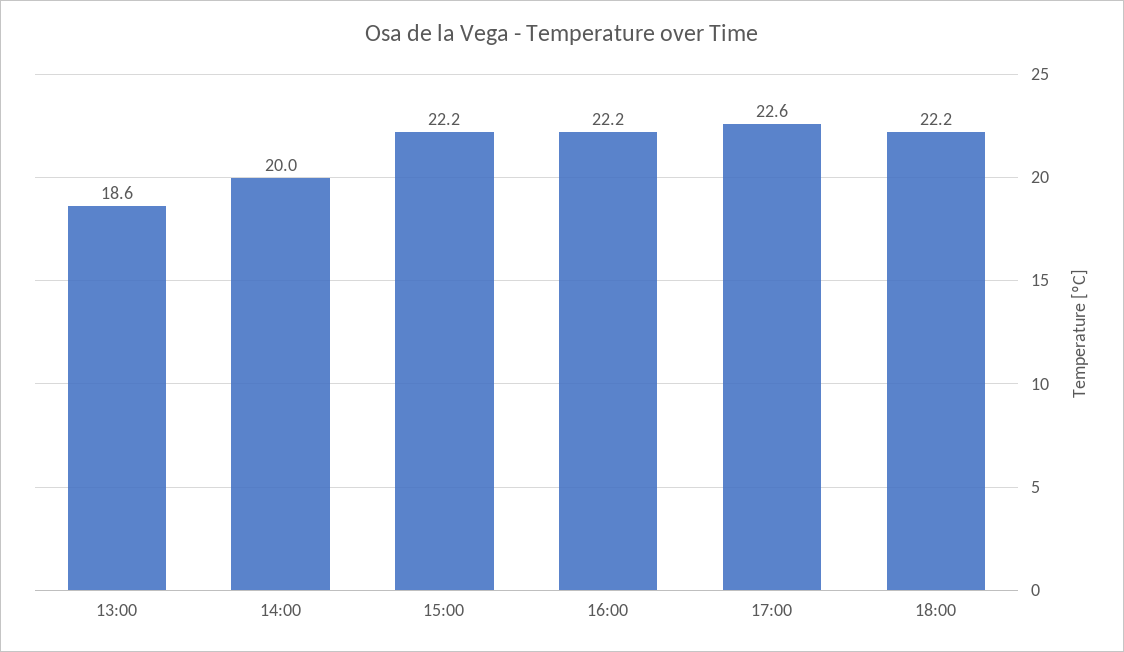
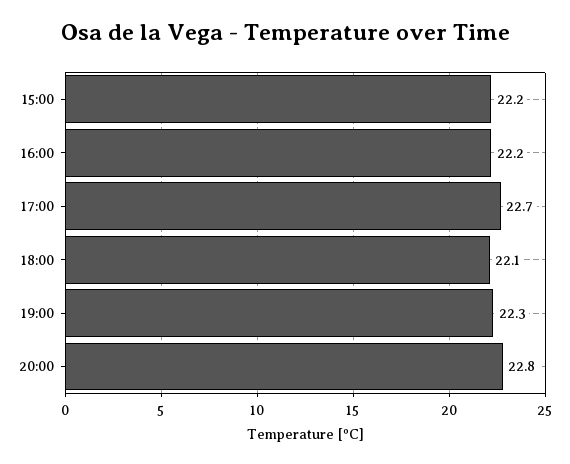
13:00: 18.6 -> none
14:00: 20 -> none
17:00: 22.6 -> 22.7
18:00: 22.2 -> 22.1
19:00: none -> 22.3
20:00: none -> 22.8

